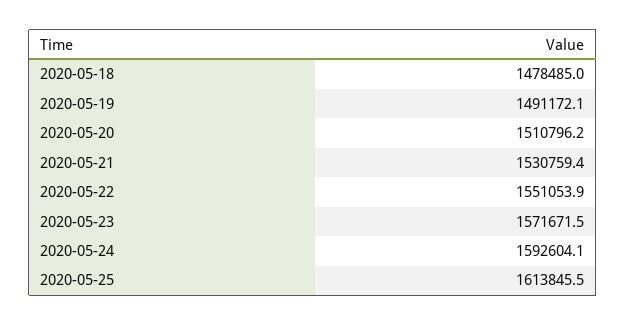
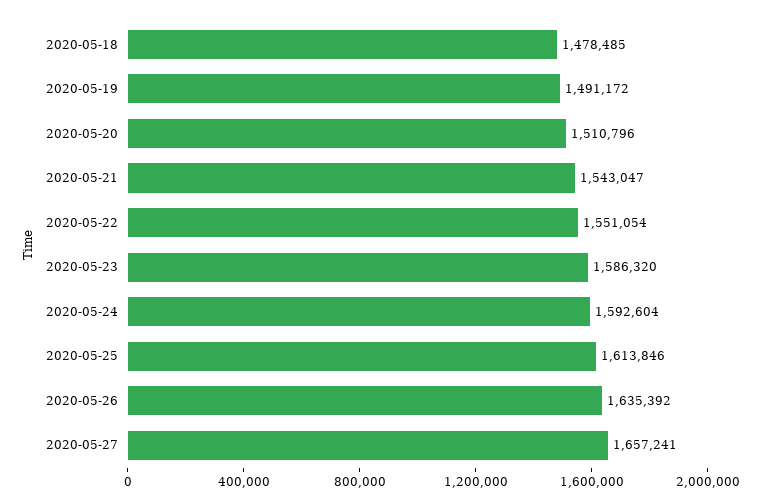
2020-05-21: 1530759.4 -> 1543047
2020-05-23: 1571671.5 -> 1586320
2020-05-26: none -> 1635392
2020-05-27: none -> 1657241

